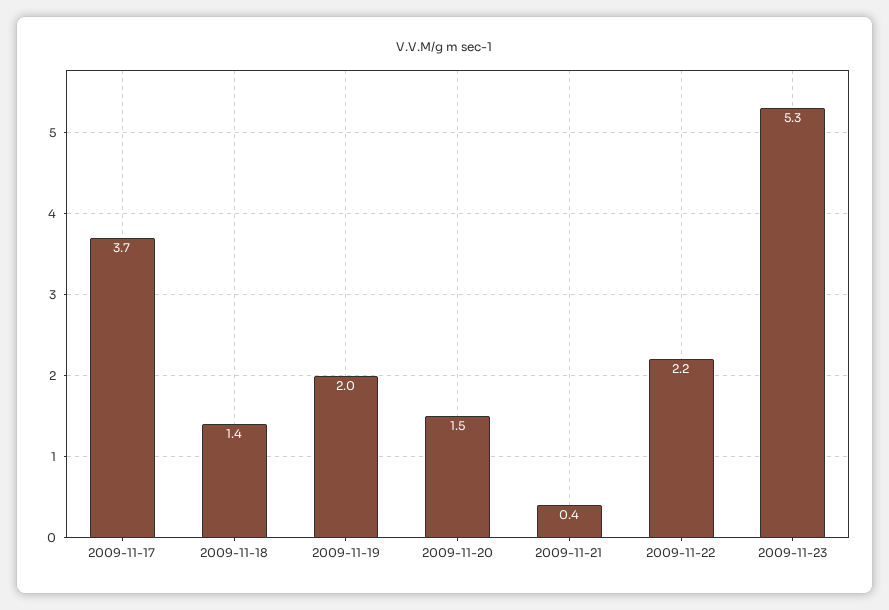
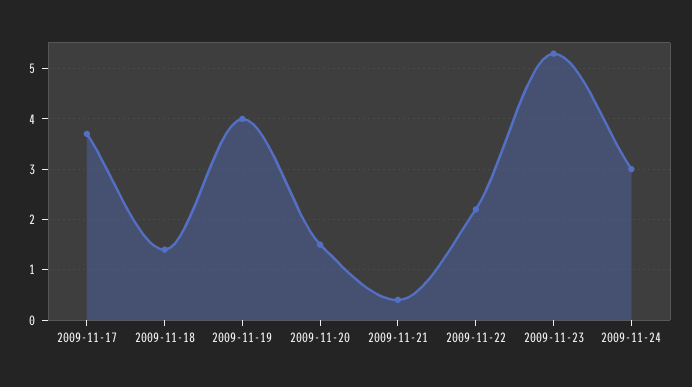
2009-11-19: 2 -> 4
2009-11-24: none -> 3

